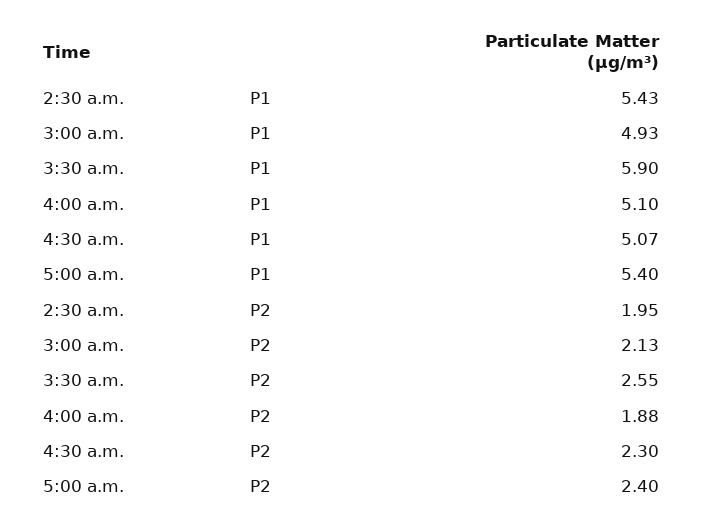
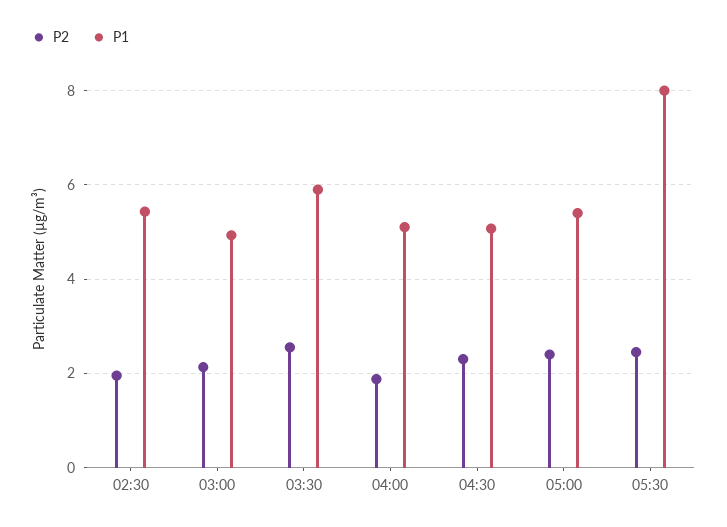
P2, 05:30: none -> 2.4
P1, 05:30: none -> 8

